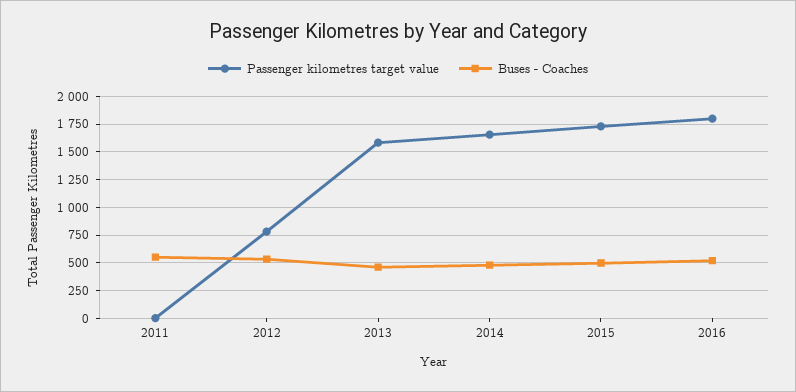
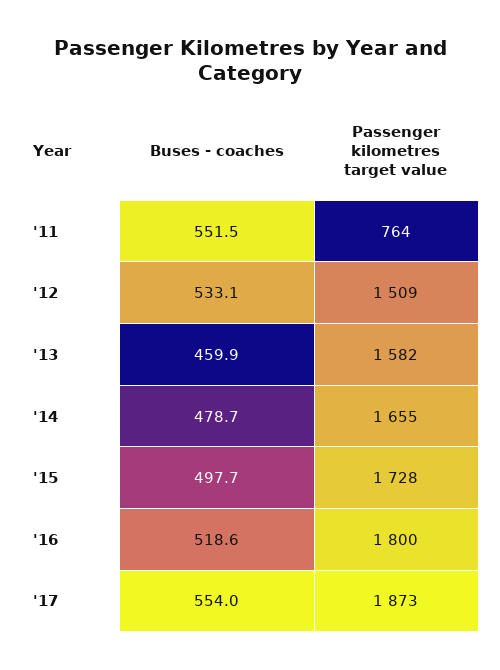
Passenger kilometres target value, 2011: 0 -> 764
Passenger kilometres target value, 2012: 750 -> 1509
Buses - Coaches, '17: none -> 554
Passenger kilometres target value, '17: none -> 1873

